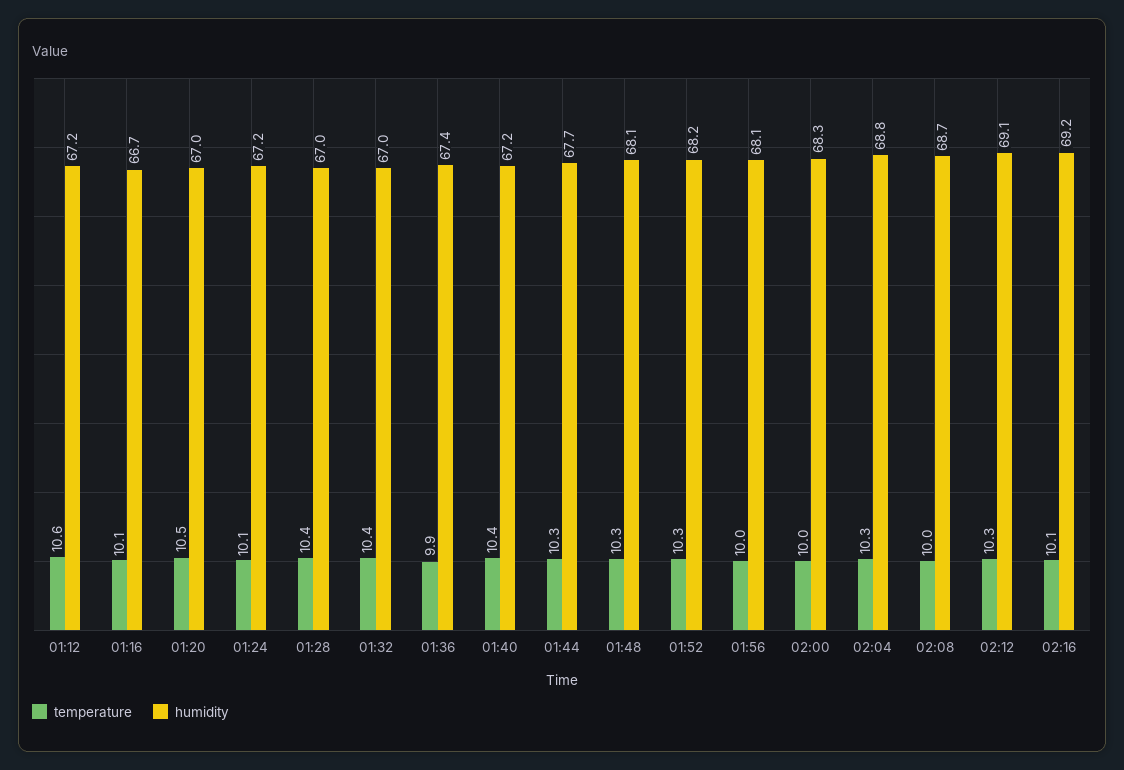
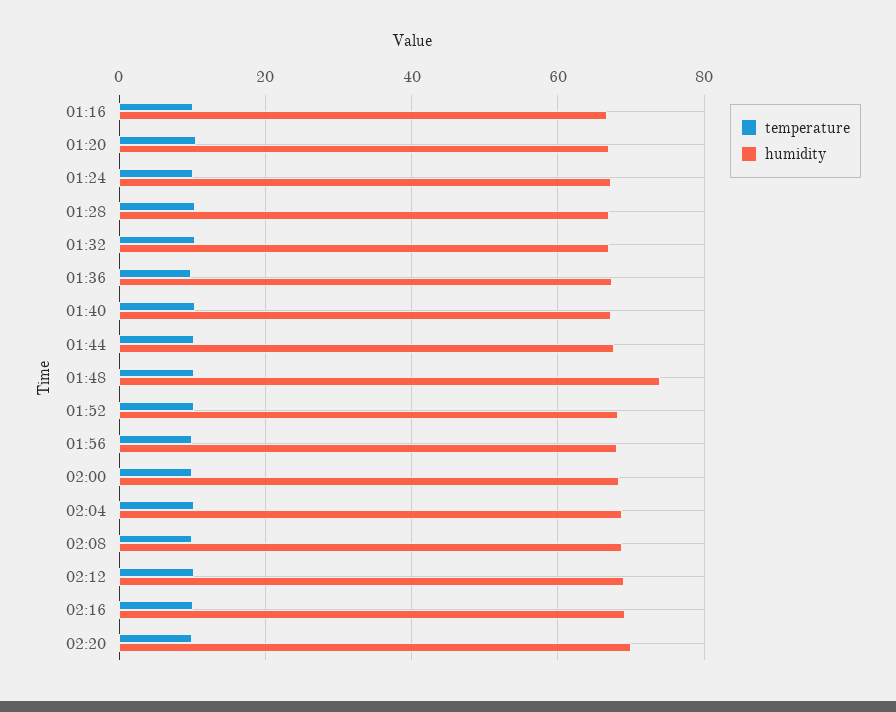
temperature, 01:12: 10.6 -> none
humidity, 01:12: 67.2 -> none
humidity, 01:48: 68.1 -> 74
temperature, 02:20: none -> 10
humidity, 02:20: none -> 70

